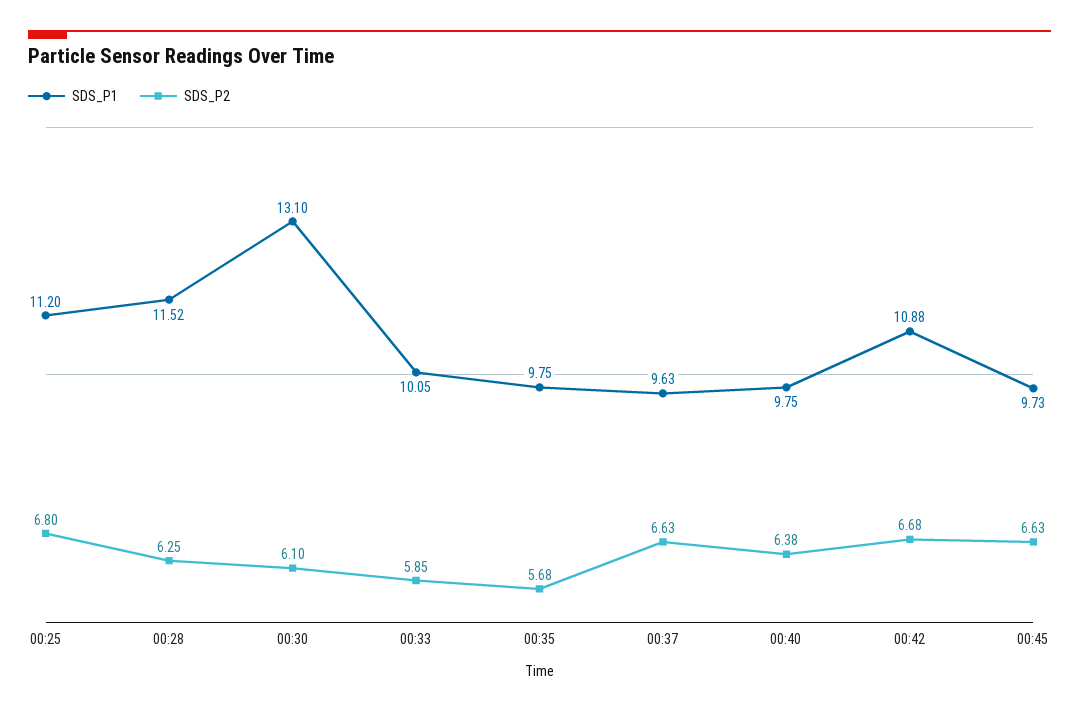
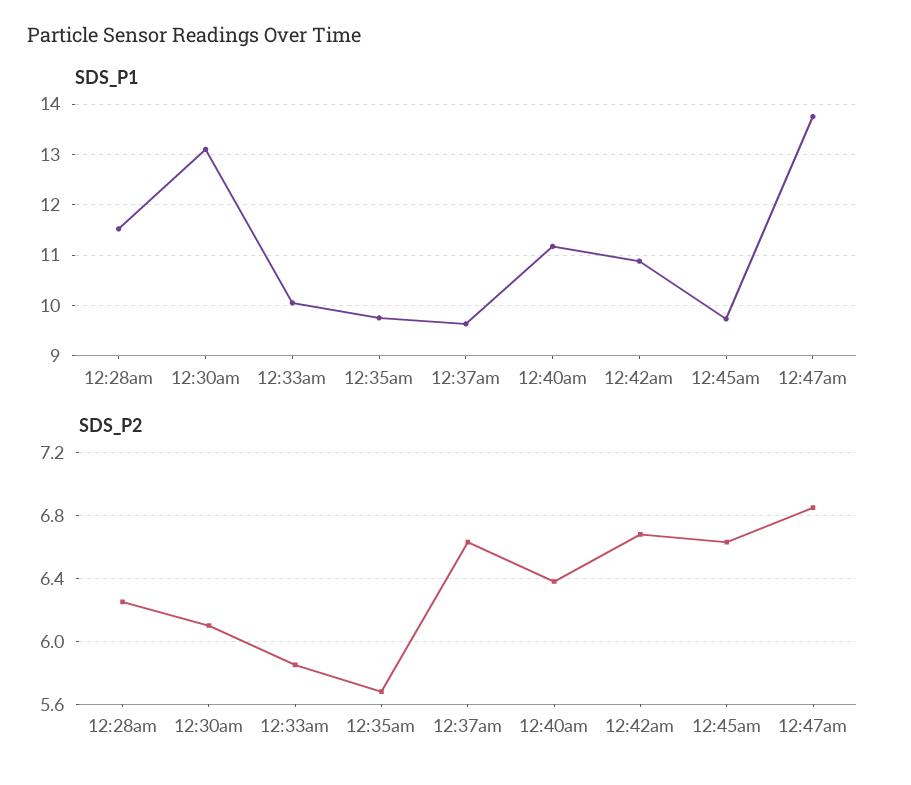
SDS_P1, 00:25: 11.2 -> none
SDS_P2, 00:25: 6.8 -> none
SDS_P1, 00:40: 9.75 -> 11.2
SDS_P1, 12:47am: none -> 13.8
SDS_P2, 12:47am: none -> 6.85

